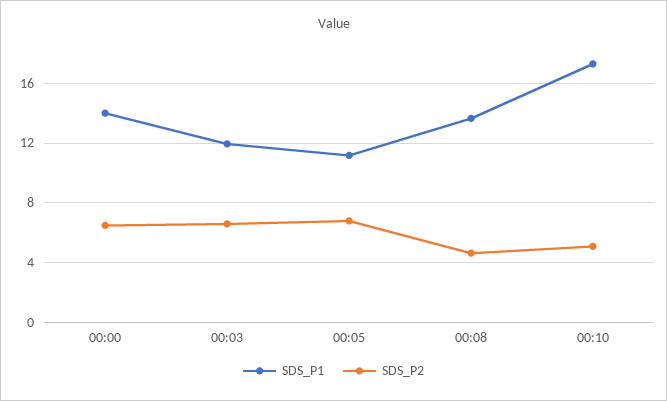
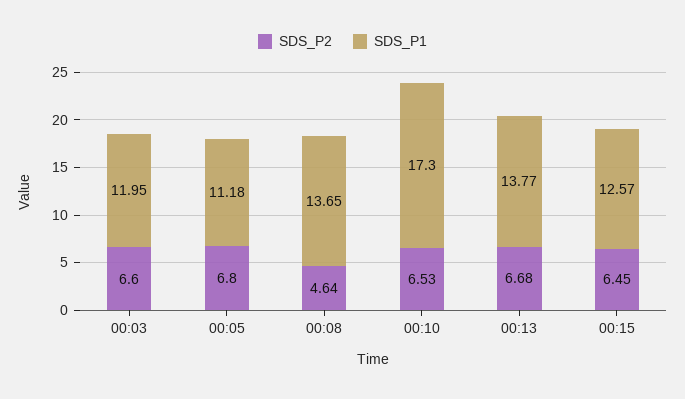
SDS_P1, 00:00: 14 -> none
SDS_P2, 00:00: 6.5 -> none
SDS_P2, 00:10: 5 -> 6.53
SDS_P2, 00:13: none -> 6.68
SDS_P1, 00:13: none -> 13.77
SDS_P2, 00:15: none -> 6.45
SDS_P1, 00:15: none -> 12.57

